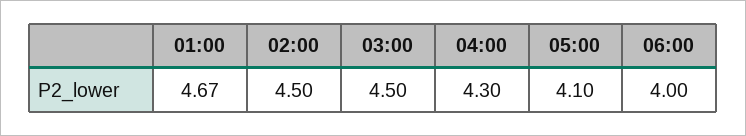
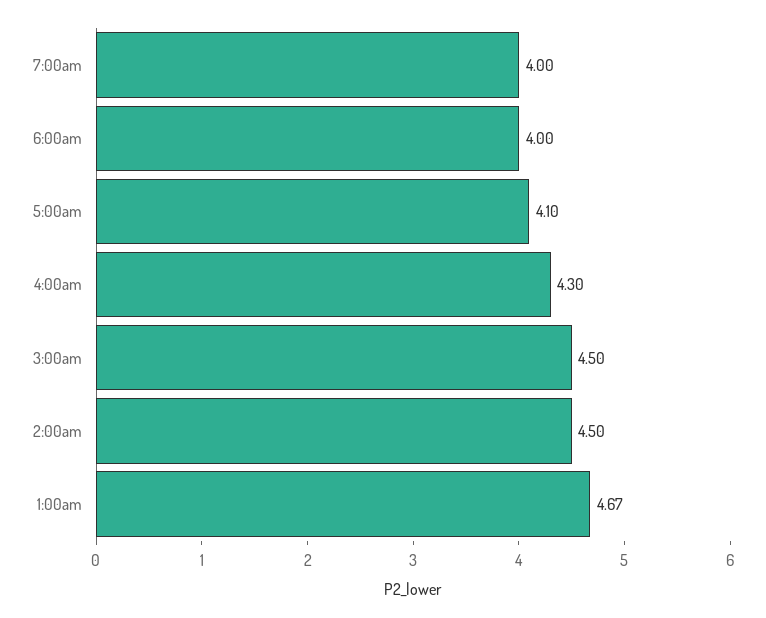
7:00am: none -> 4

